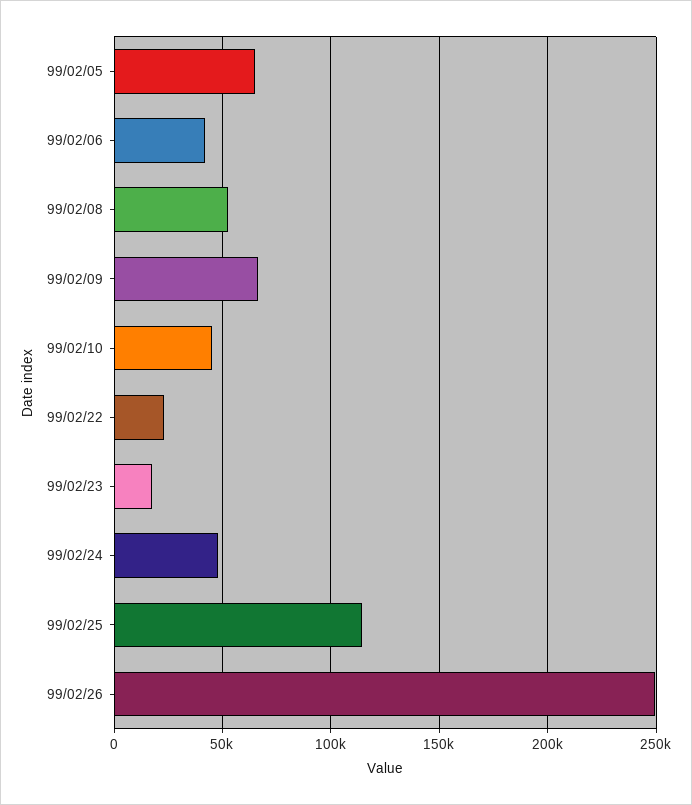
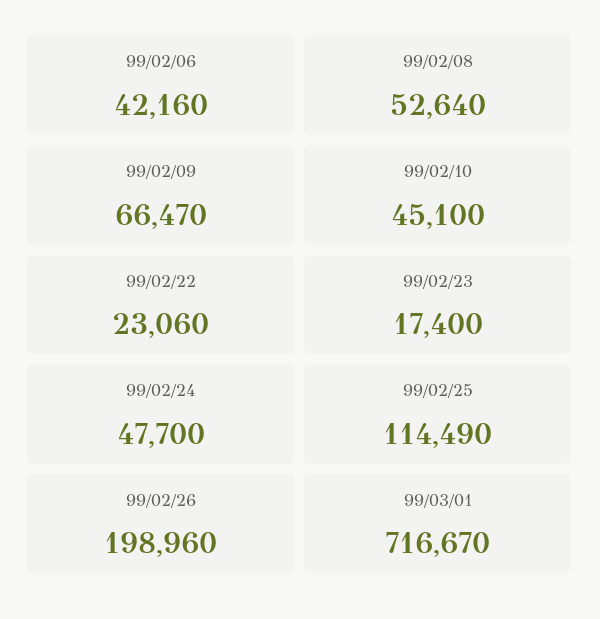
99/02/05: 65000 -> none
99/02/26: 250000 -> 198960
99/03/01: none -> 716670

